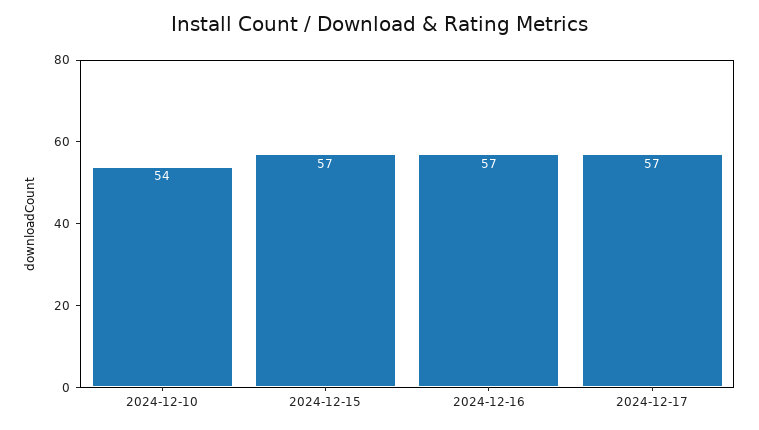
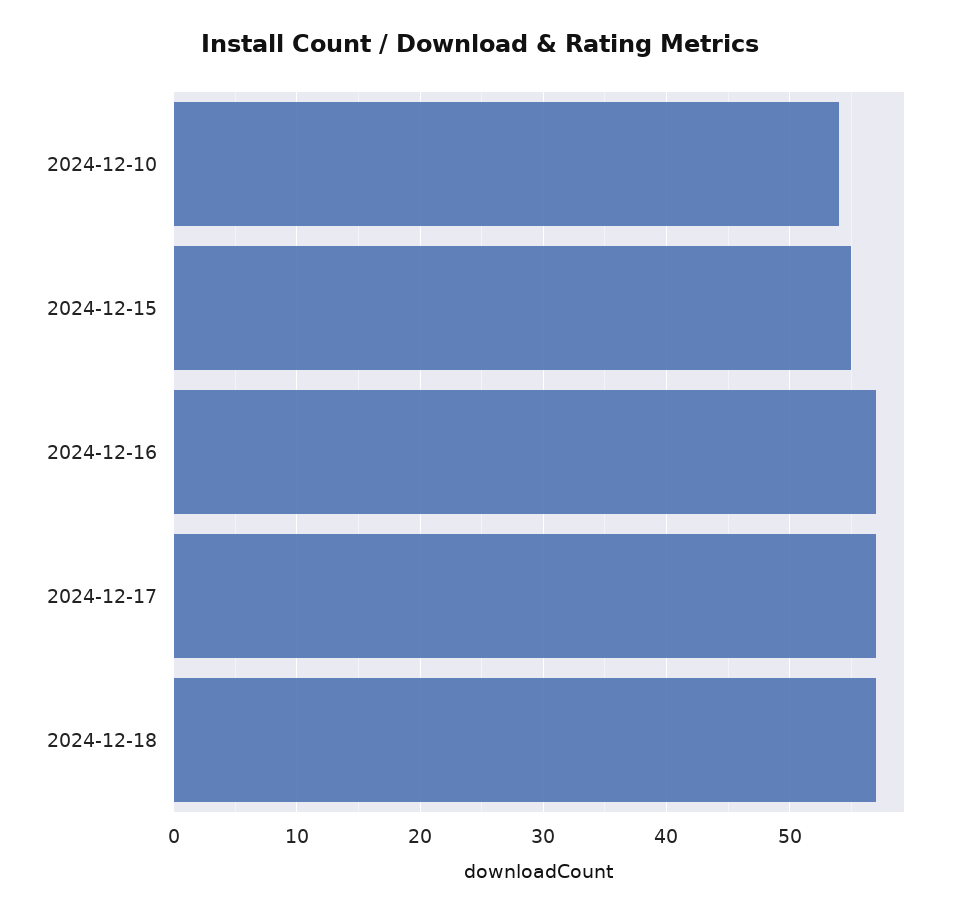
2024-12-15: 57 -> 55
2024-12-18: none -> 57

